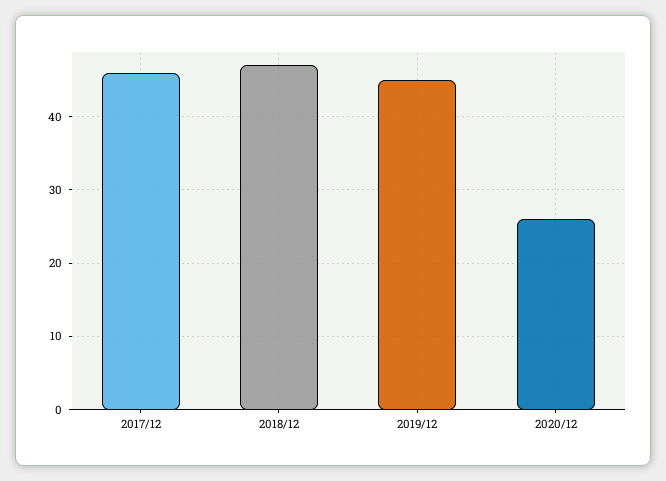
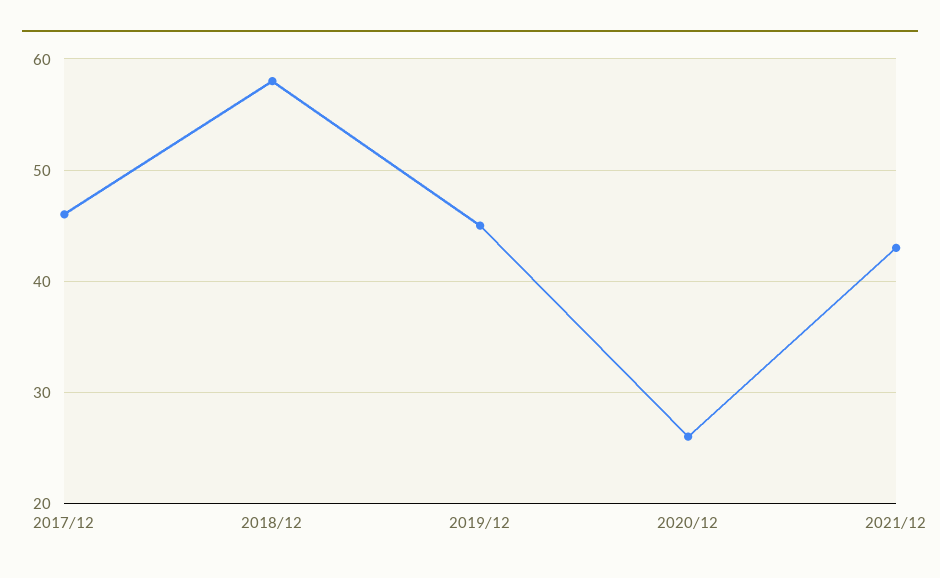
2018/12: 47 -> 58
2021/12: none -> 43

